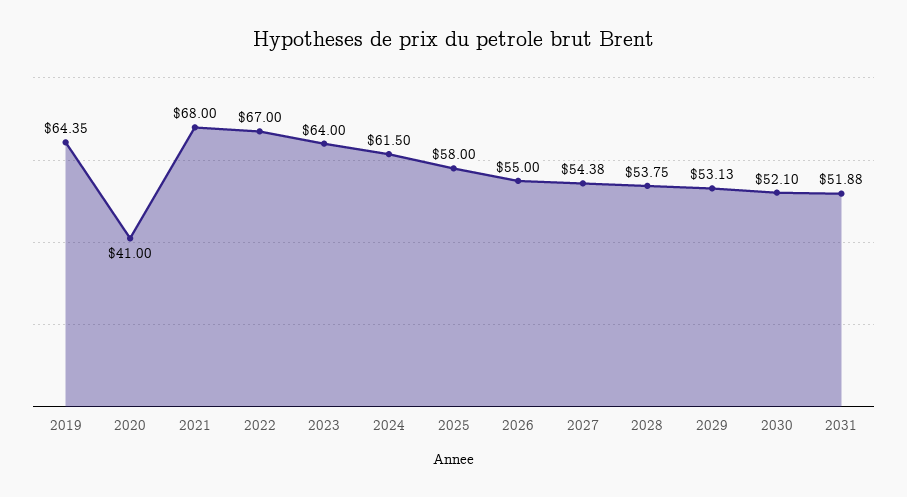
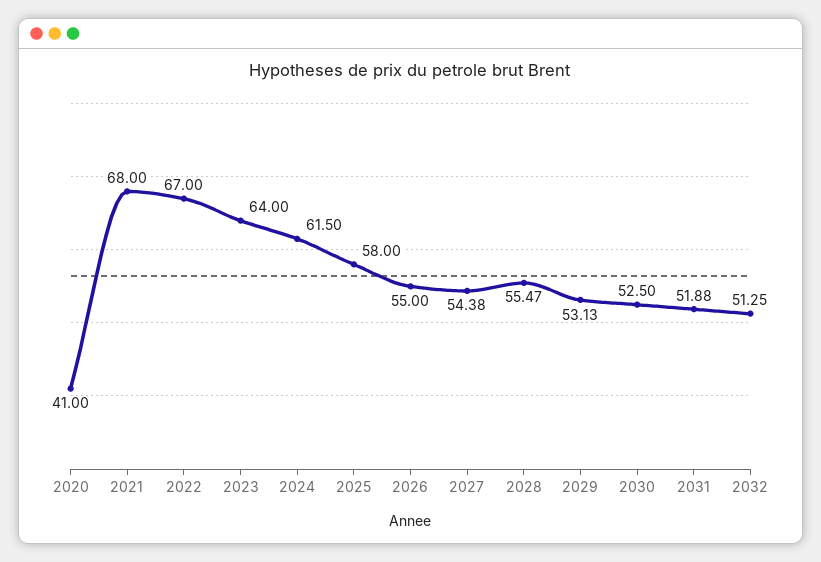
2019: 64.35 -> none
2028: 53.75 -> 55.47
2030: 52.1 -> 52.5
2032: none -> 51.25

